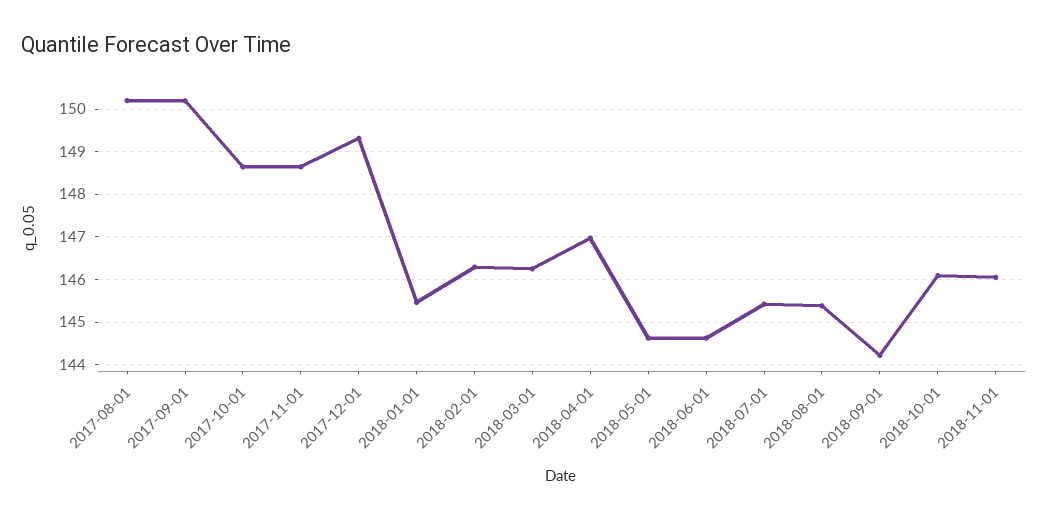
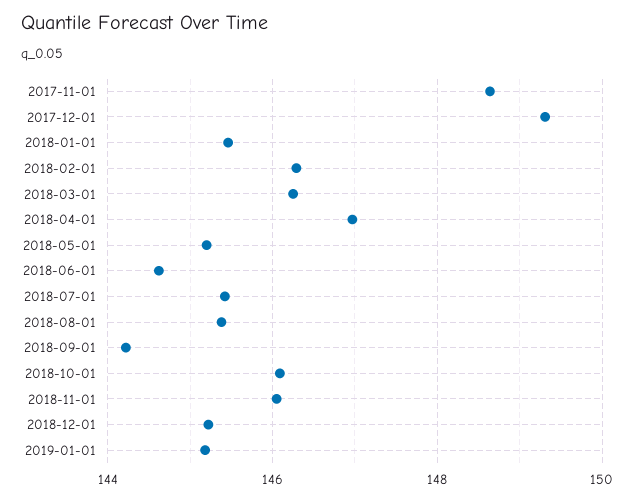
2017-08-01: 150.2 -> none
2017-09-01: 150.2 -> none
2017-10-01: 148.6 -> none
2018-05-01: 144.6 -> 145.2
2018-12-01: none -> 145.2
2019-01-01: none -> 145.2

